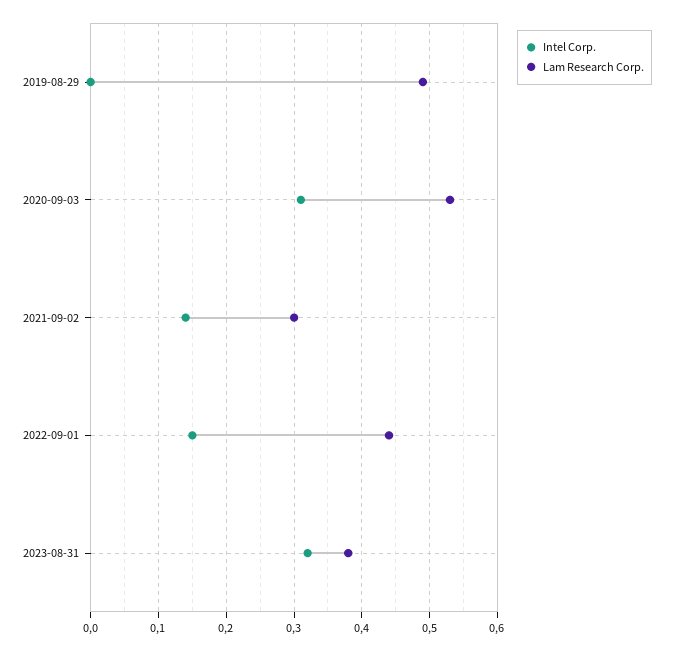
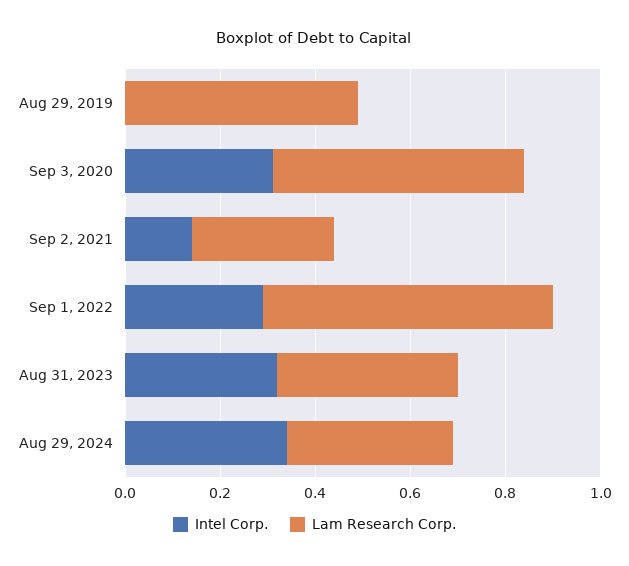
Intel Corp., 2022-09-01: 0.15 -> 0.3
Lam Research Corp., 2022-09-01: 0.44 -> 0.6
Intel Corp., Aug 29, 2024: none -> 0.35
Lam Research Corp., Aug 29, 2024: none -> 0.35

